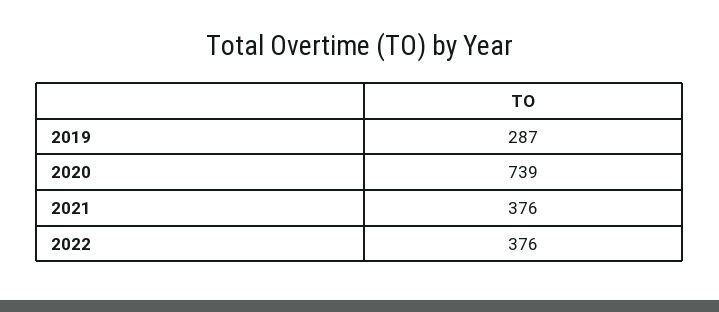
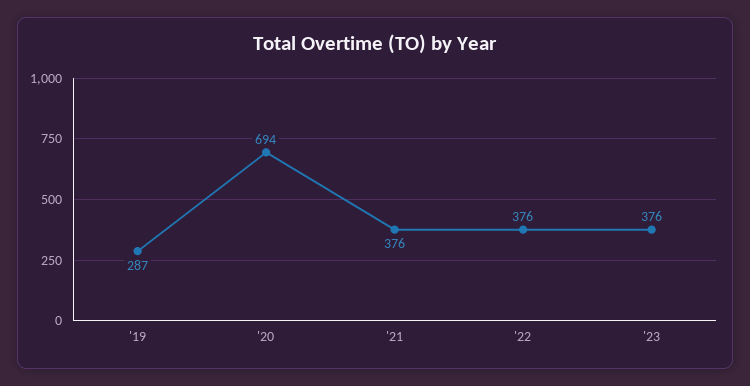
2020: 739 -> 694
'23: none -> 376

